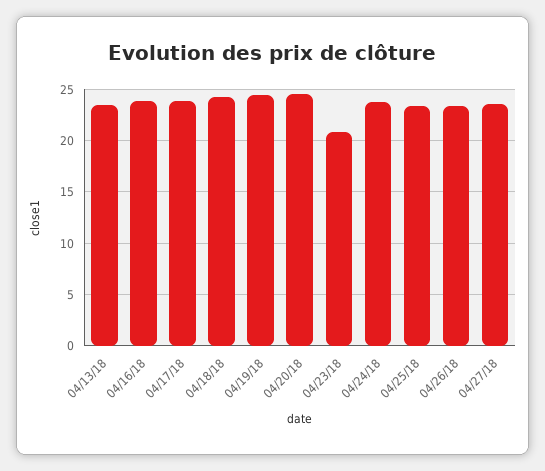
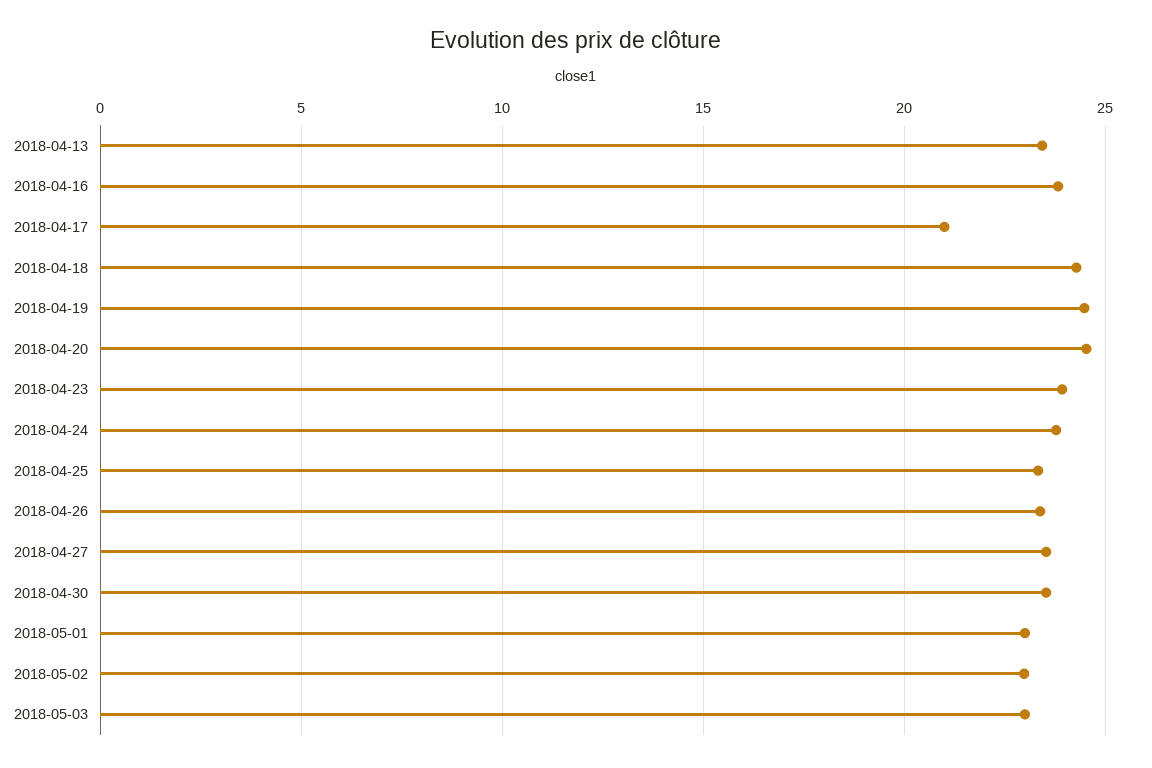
04/17/18: 24 -> 21
04/23/18: 21 -> 24
2018-04-30: none -> 23.5
2018-05-01: none -> 23
2018-05-02: none -> 23
2018-05-03: none -> 23

